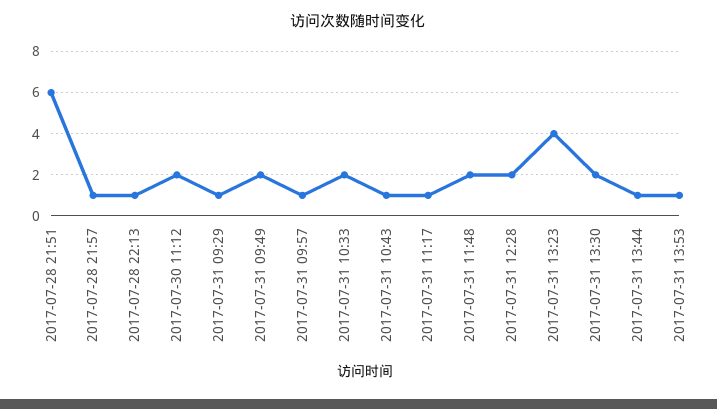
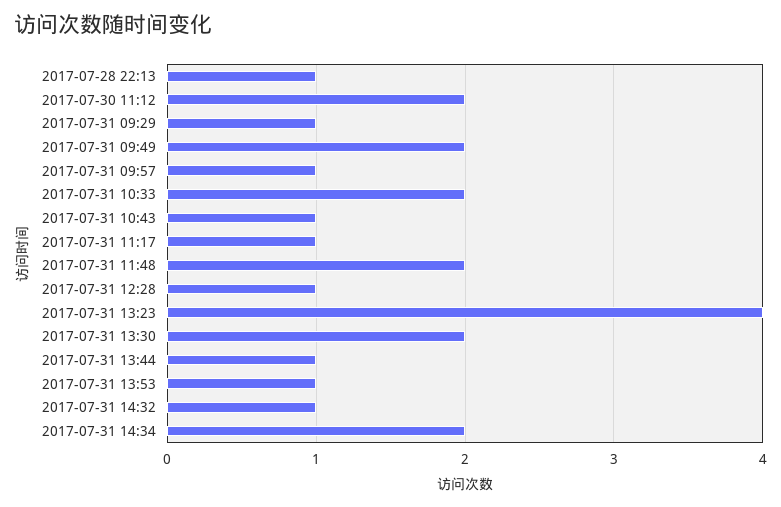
2017-07-28 21:51: 6 -> none
2017-07-28 21:57: 1 -> none
2017-07-31 12:28: 2 -> 1
2017-07-31 14:32: none -> 1
2017-07-31 14:34: none -> 2

